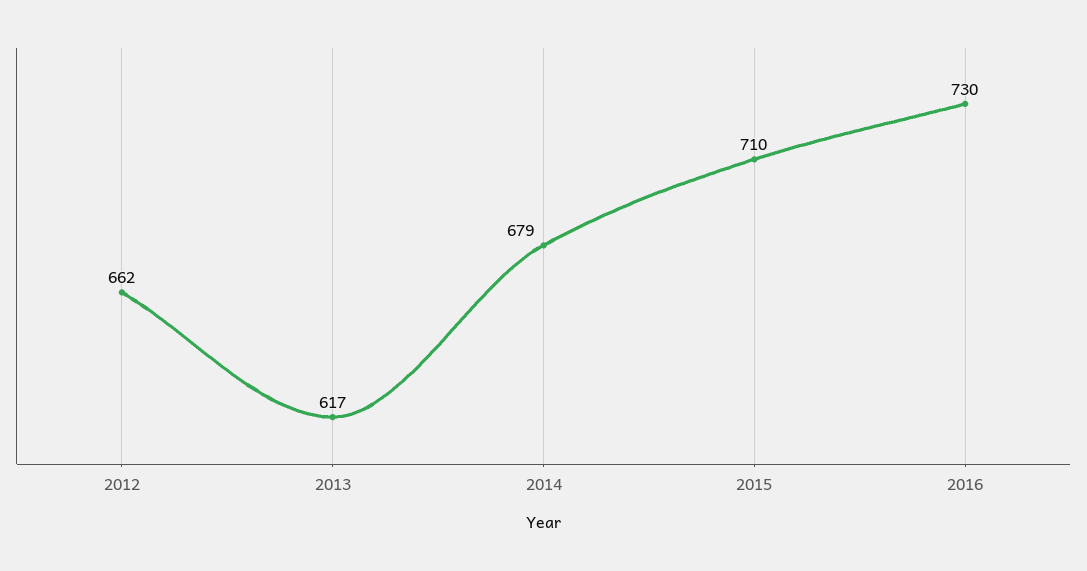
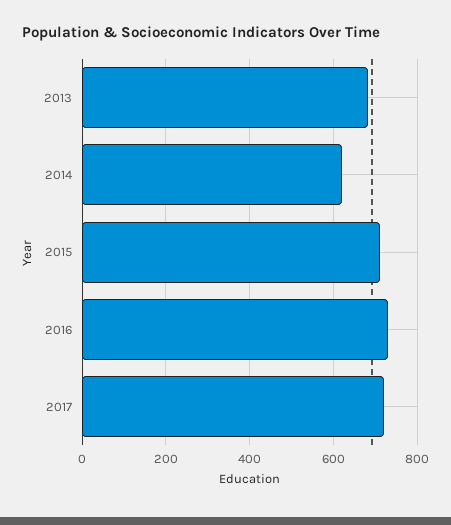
2012: 662 -> none
2013: 617 -> 680
2014: 679 -> 620
2017: none -> 720

